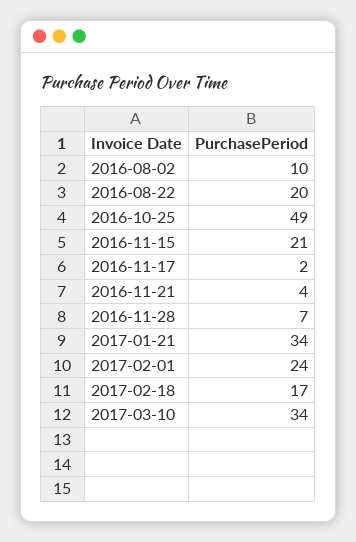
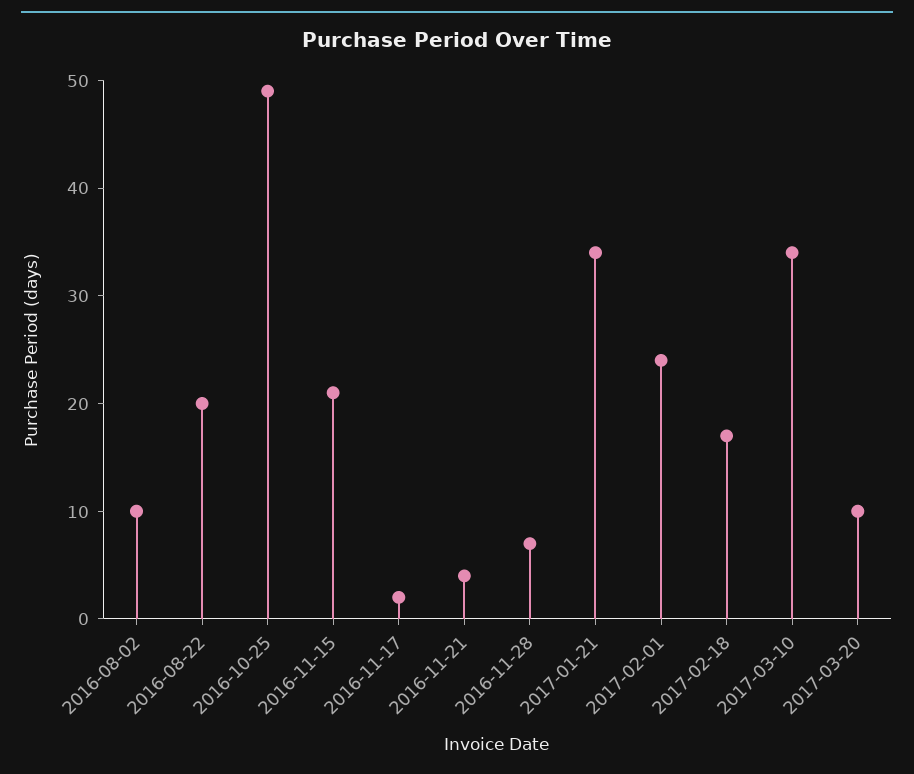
2017-03-20: none -> 10

